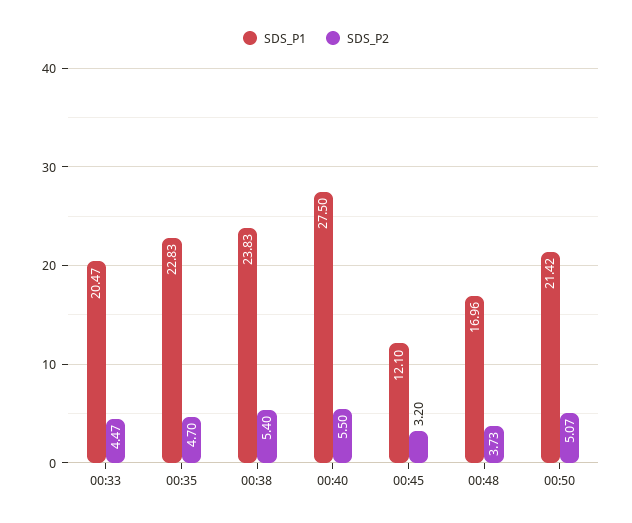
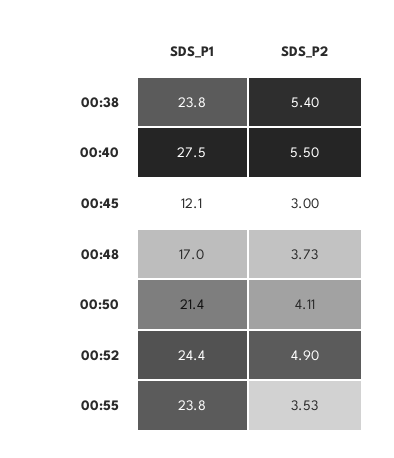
SDS_P1, 00:33: 20.47 -> none
SDS_P2, 00:33: 4.47 -> none
SDS_P1, 00:35: 22.83 -> none
SDS_P2, 00:35: 4.7 -> none
SDS_P2, 00:45: 3.2 -> 3
SDS_P2, 00:50: 5.07 -> 4.11
SDS_P1, 00:52: none -> 24.4
SDS_P2, 00:52: none -> 4.9
SDS_P1, 00:55: none -> 23.8
SDS_P2, 00:55: none -> 3.53

